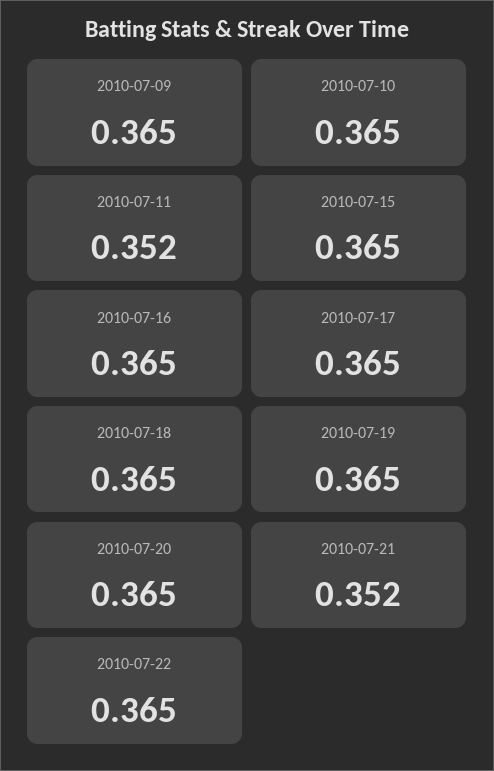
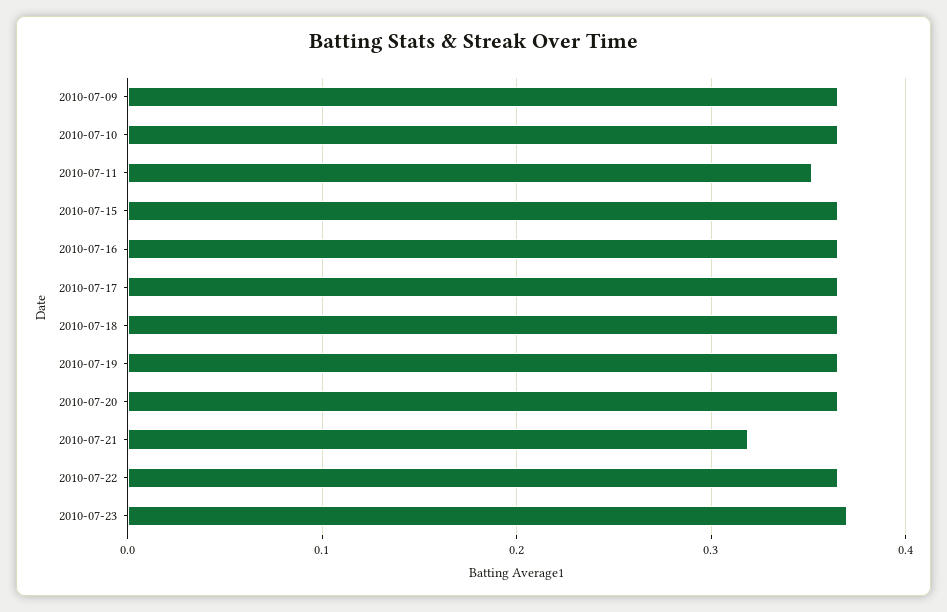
2010-07-21: 0.352 -> 0.32
2010-07-23: none -> 0.37

